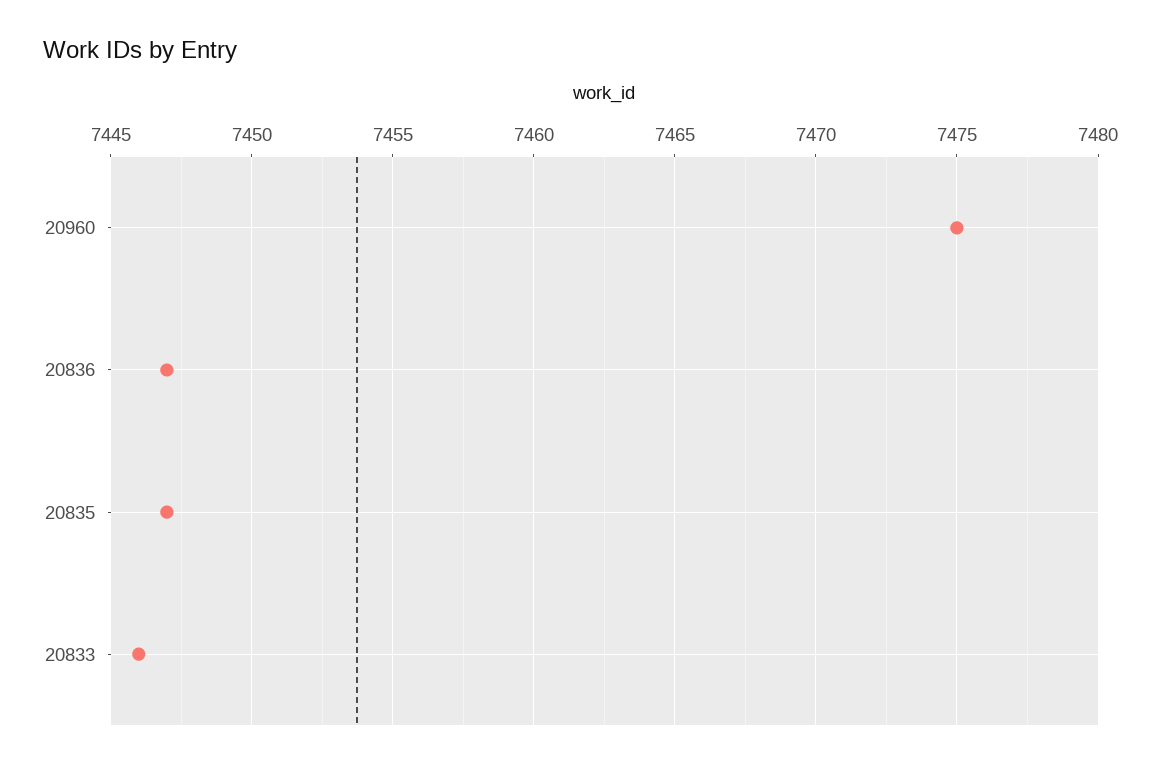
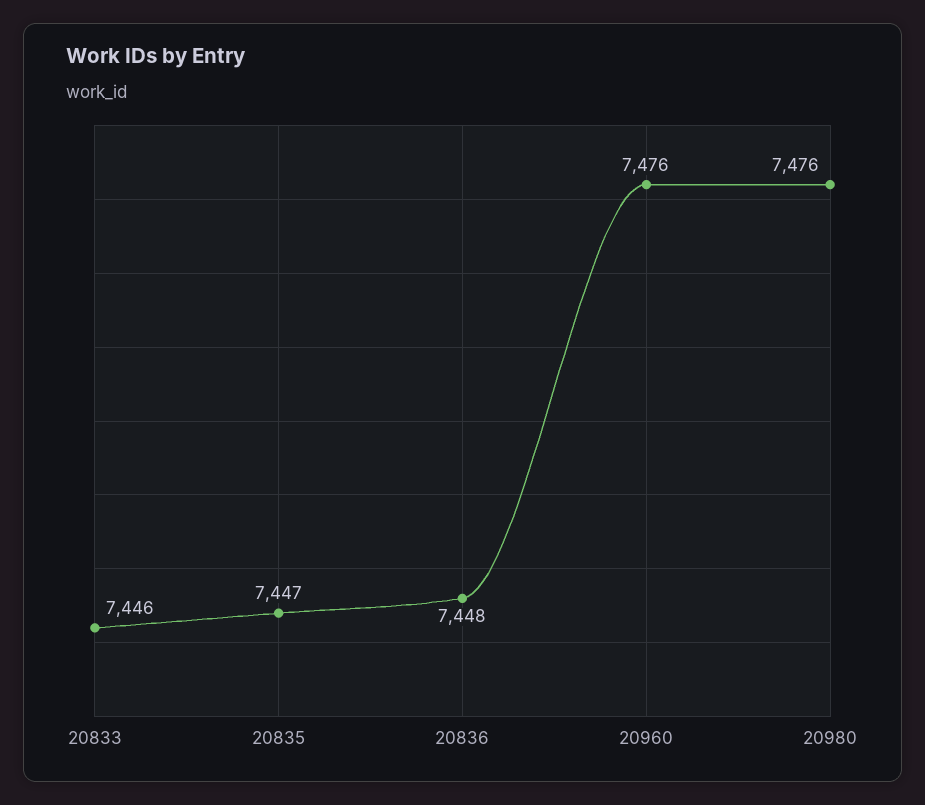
20960: 7475 -> 7476
20836: 7447 -> 7448
20980: none -> 7476

